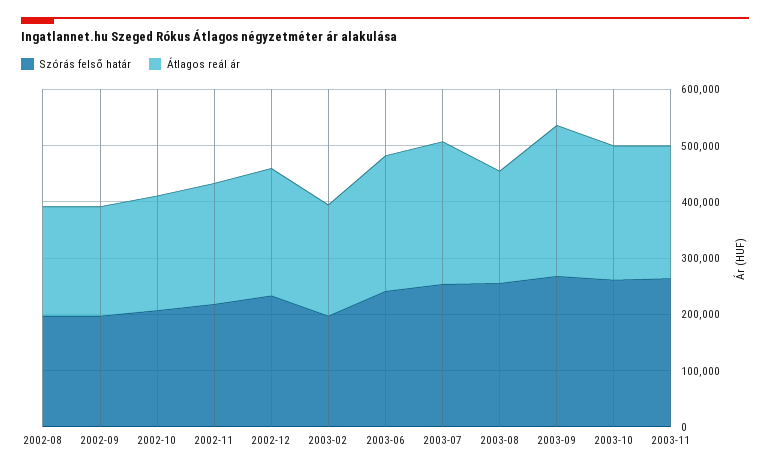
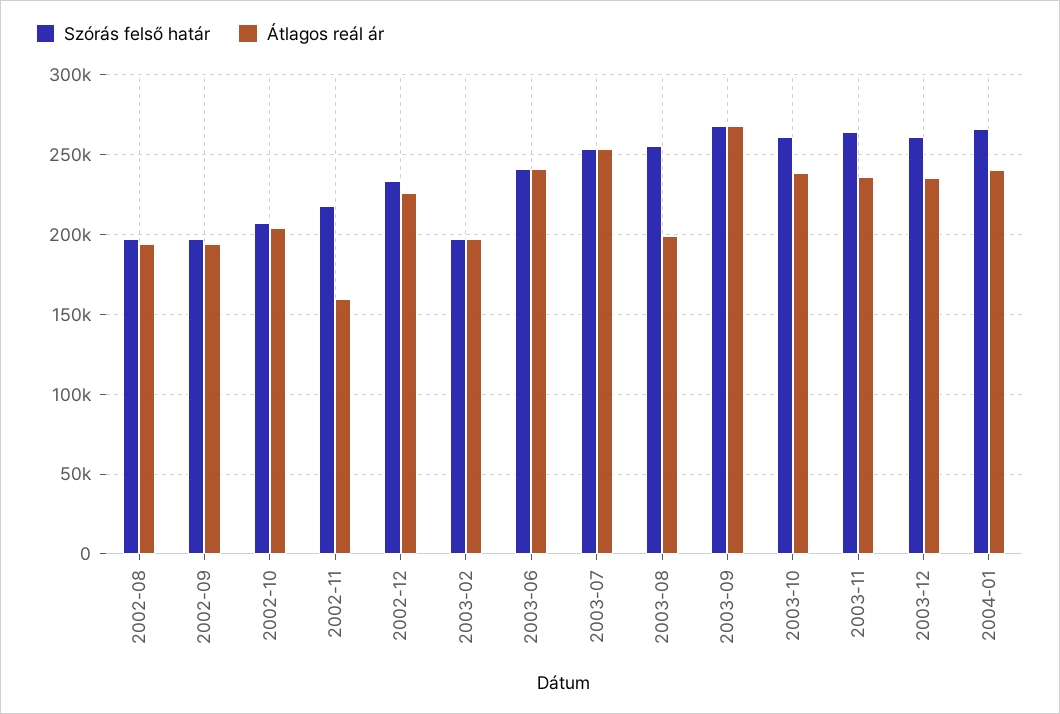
Átlagos reál ár, 2002-11: 220000 -> 160000
Szórás felső határ, 2003-12: none -> 260000
Átlagos reál ár, 2003-12: none -> 235000
Szórás felső határ, 2004-01: none -> 265000
Átlagos reál ár, 2004-01: none -> 240000

